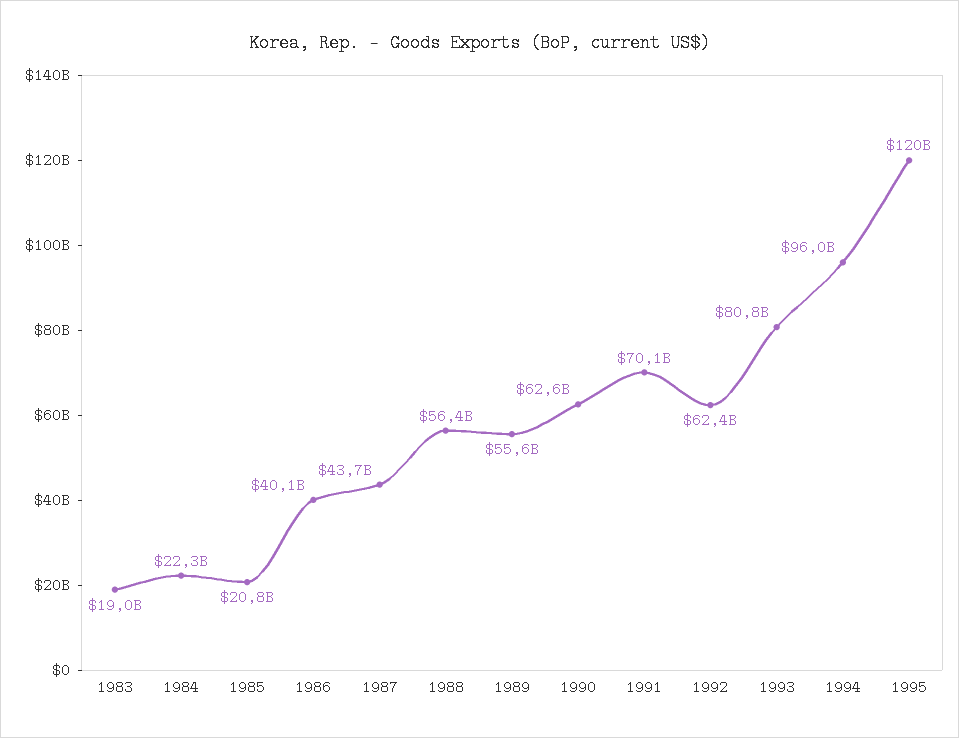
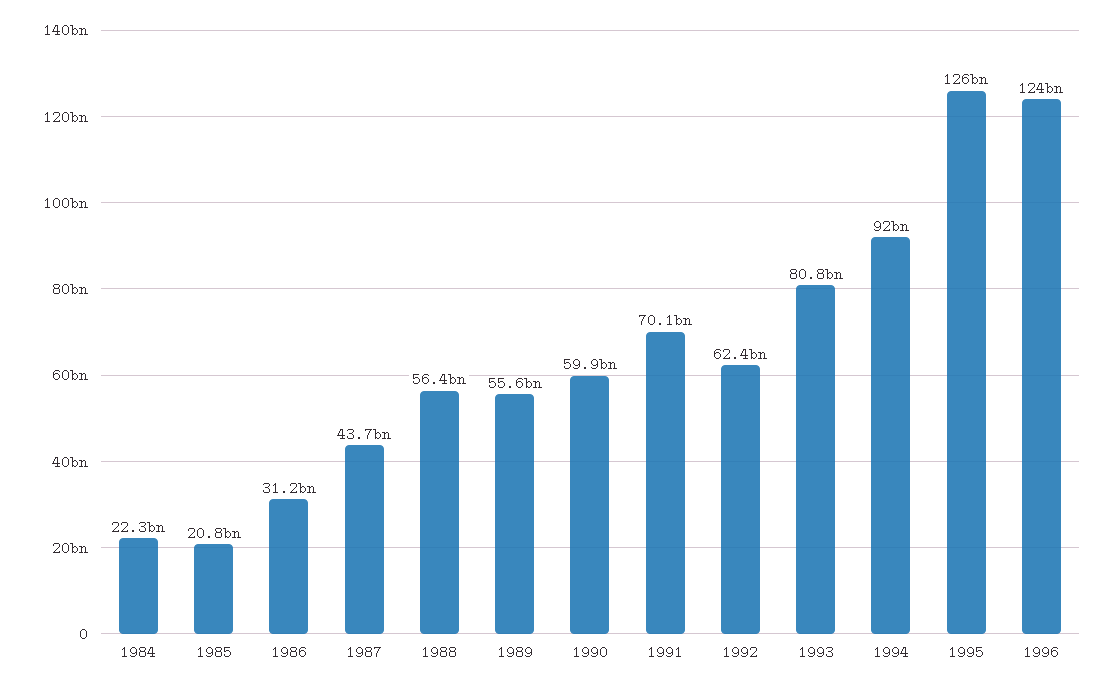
1983: 19000000000 -> none
1986: 40100000000 -> 31200000000
1990: 62600000000 -> 59900000000
1994: 96000000000 -> 92000000000
1995: 120000000000 -> 126000000000
1996: none -> 124000000000

